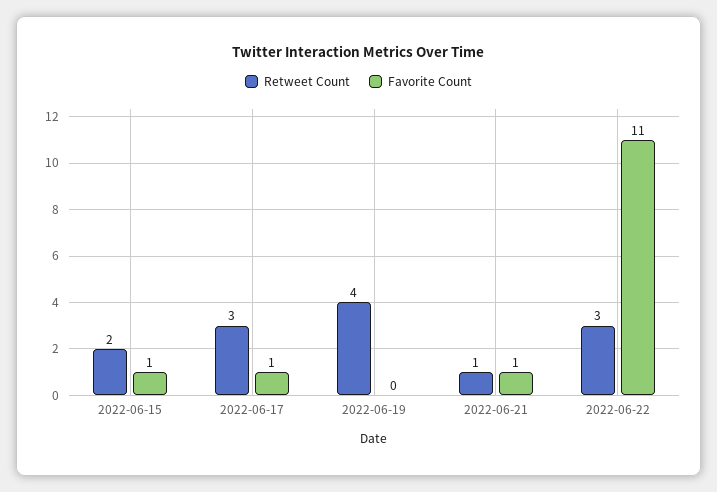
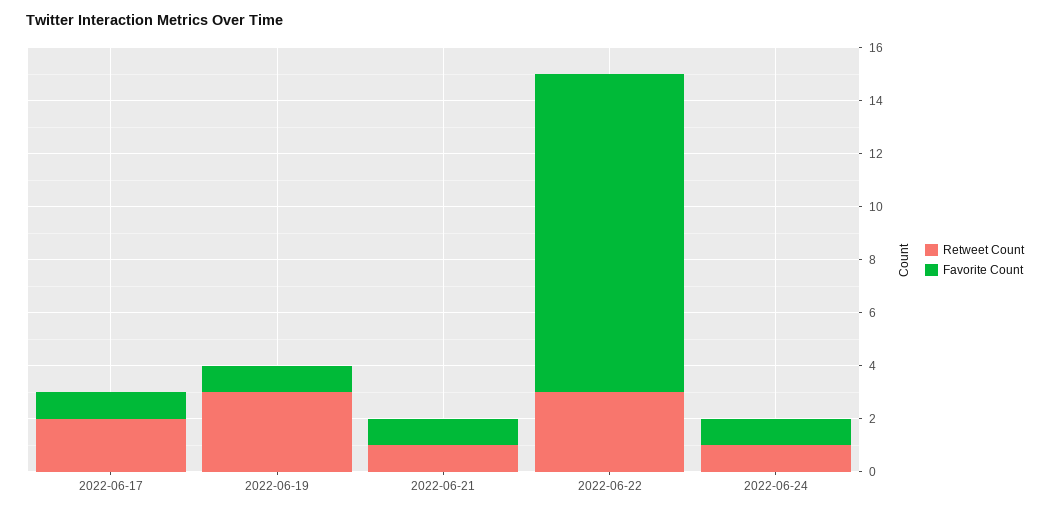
Retweet Count, 2022-06-15: 2 -> none
Favorite Count, 2022-06-15: 1 -> none
Retweet Count, 2022-06-17: 3 -> 2
Retweet Count, 2022-06-19: 4 -> 3
Favorite Count, 2022-06-19: 0 -> 1
Favorite Count, 2022-06-22: 11 -> 12
Retweet Count, 2022-06-24: none -> 1
Favorite Count, 2022-06-24: none -> 1

